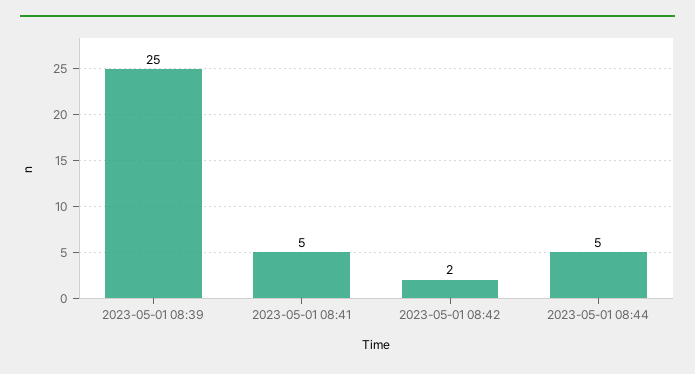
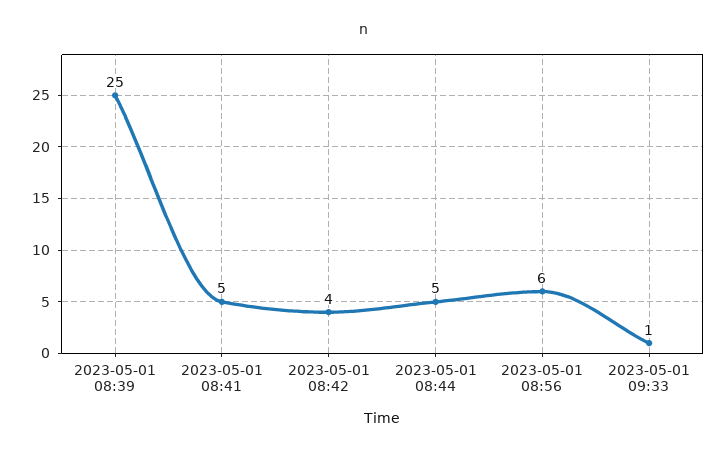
2023-05-01 08:42: 2 -> 4
2023-05-01 08:56: none -> 6
2023-05-01 09:33: none -> 1

